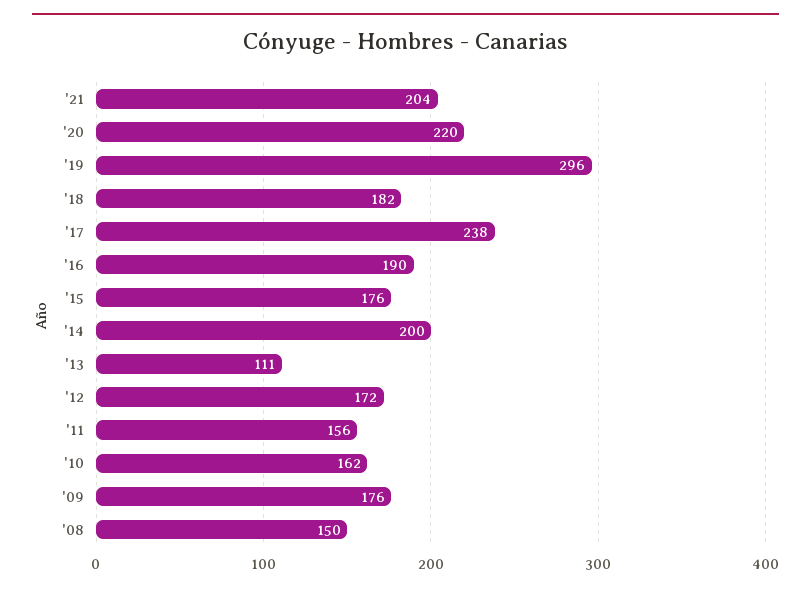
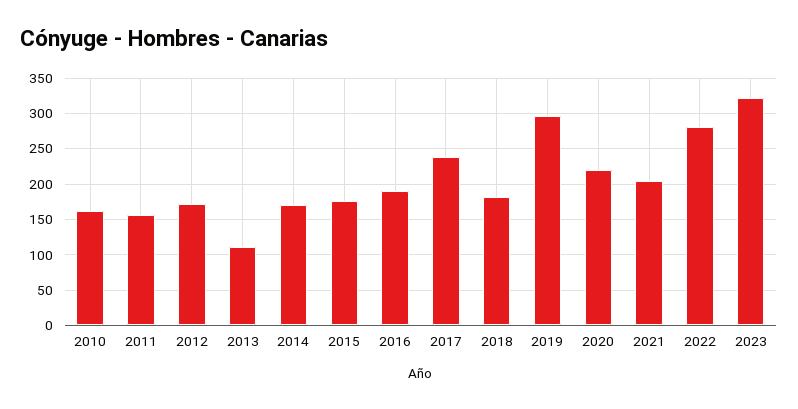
'14: 200 -> 170
'09: 176 -> none
'08: 150 -> none
2022: none -> 280
2023: none -> 320

